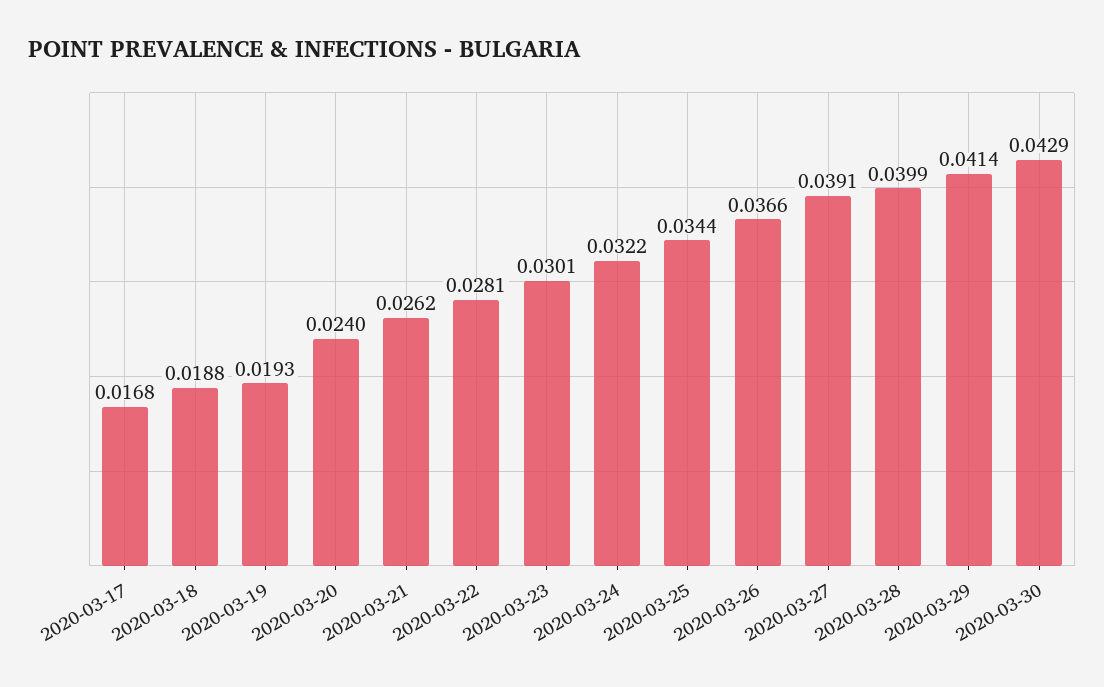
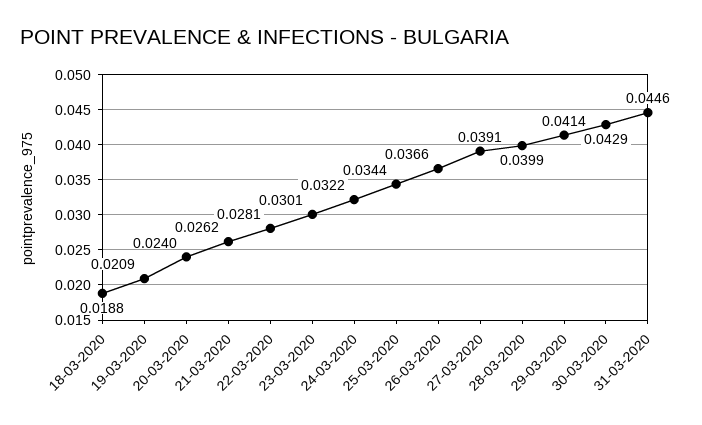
2020-03-17: 0.0168 -> none
2020-03-19: 0.0193 -> 0.0209
31-03-2020: none -> 0.0446

